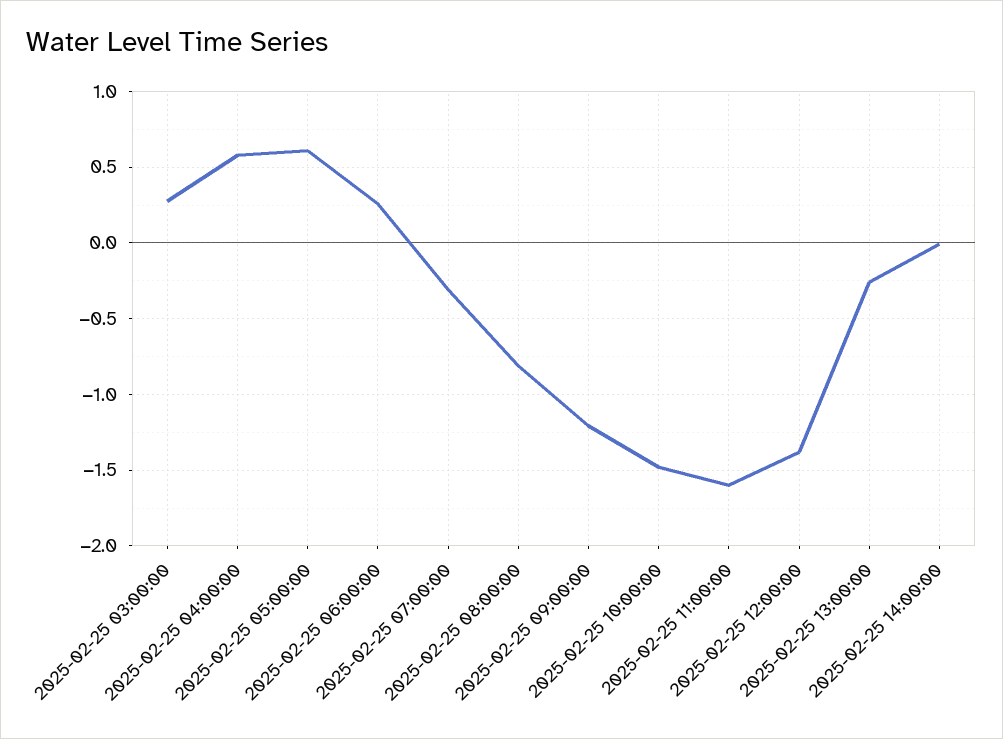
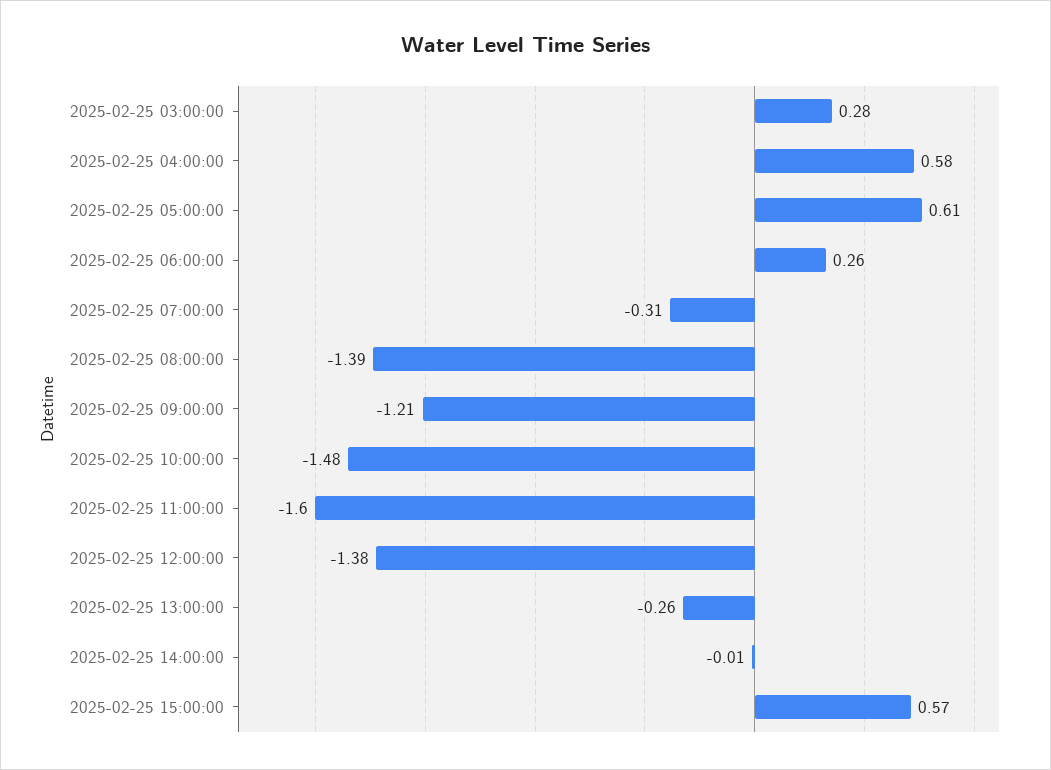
2025-02-25 08:00:00: -0.8 -> -1.39
2025-02-25 15:00:00: none -> 0.57

